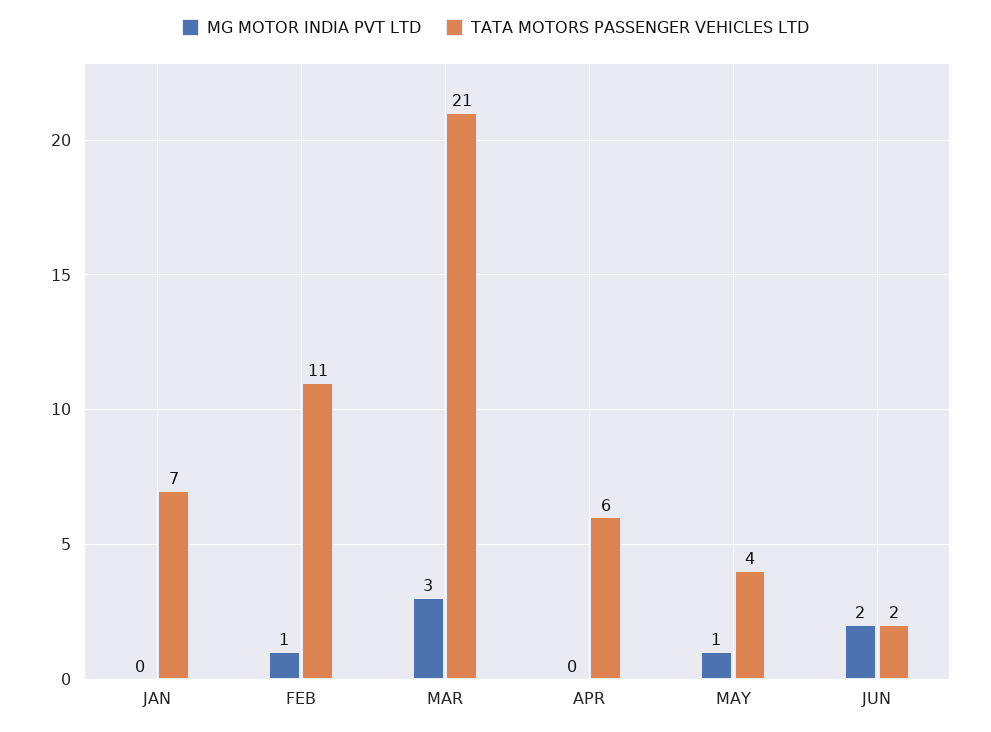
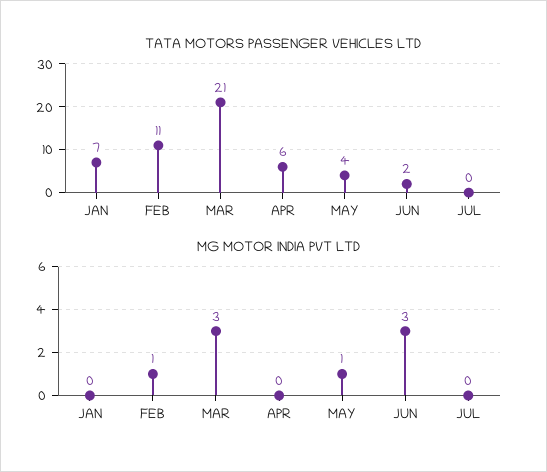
MG MOTOR INDIA PVT LTD, JUN: 2 -> 3
TATA MOTORS PASSENGER VEHICLES LTD, JUL: none -> 0
MG MOTOR INDIA PVT LTD, JUL: none -> 0

